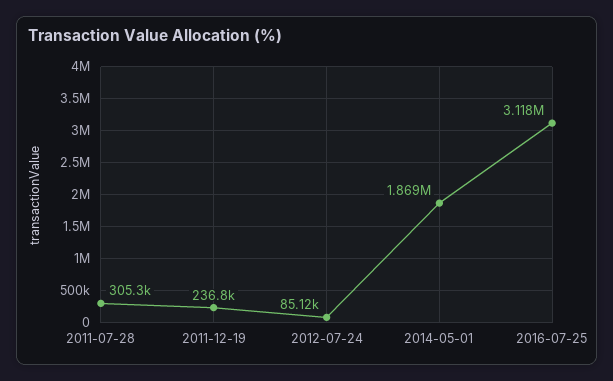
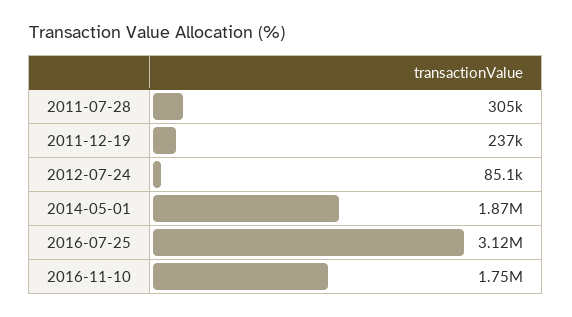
2016-11-10: none -> 1750000

